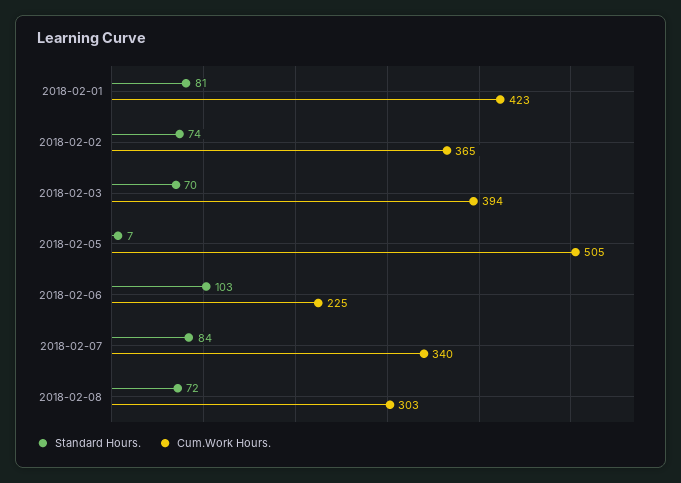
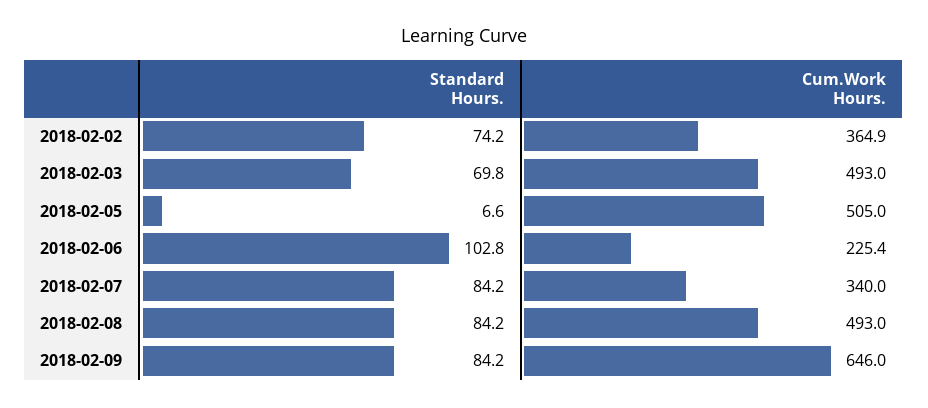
Standard Hours., 2018-02-01: 81 -> none
Cum.Work Hours., 2018-02-01: 423 -> none
Cum.Work Hours., 2018-02-03: 394 -> 493
Standard Hours., 2018-02-08: 72 -> 84.2
Cum.Work Hours., 2018-02-08: 303 -> 493
Standard Hours., 2018-02-09: none -> 84.2
Cum.Work Hours., 2018-02-09: none -> 646

